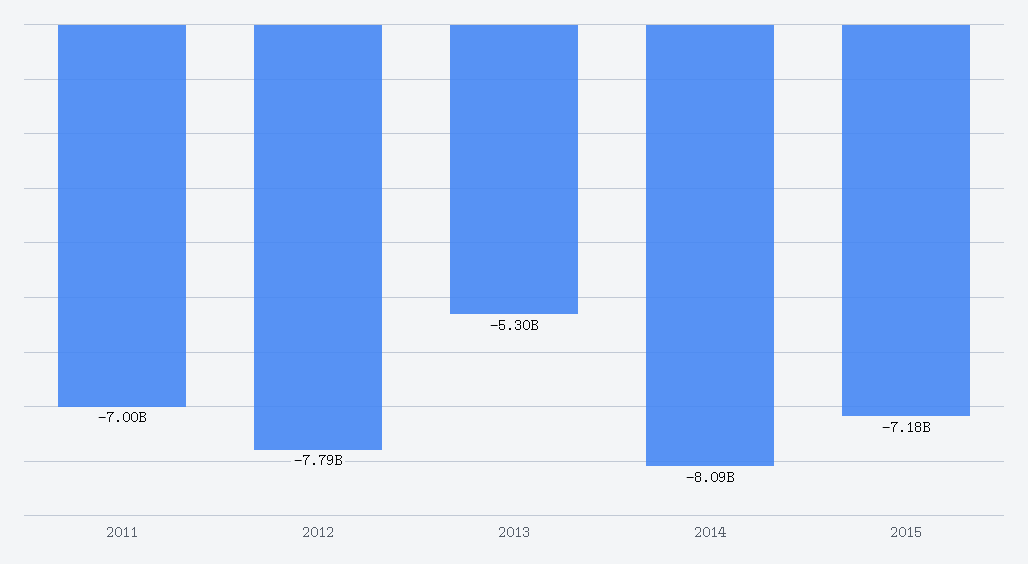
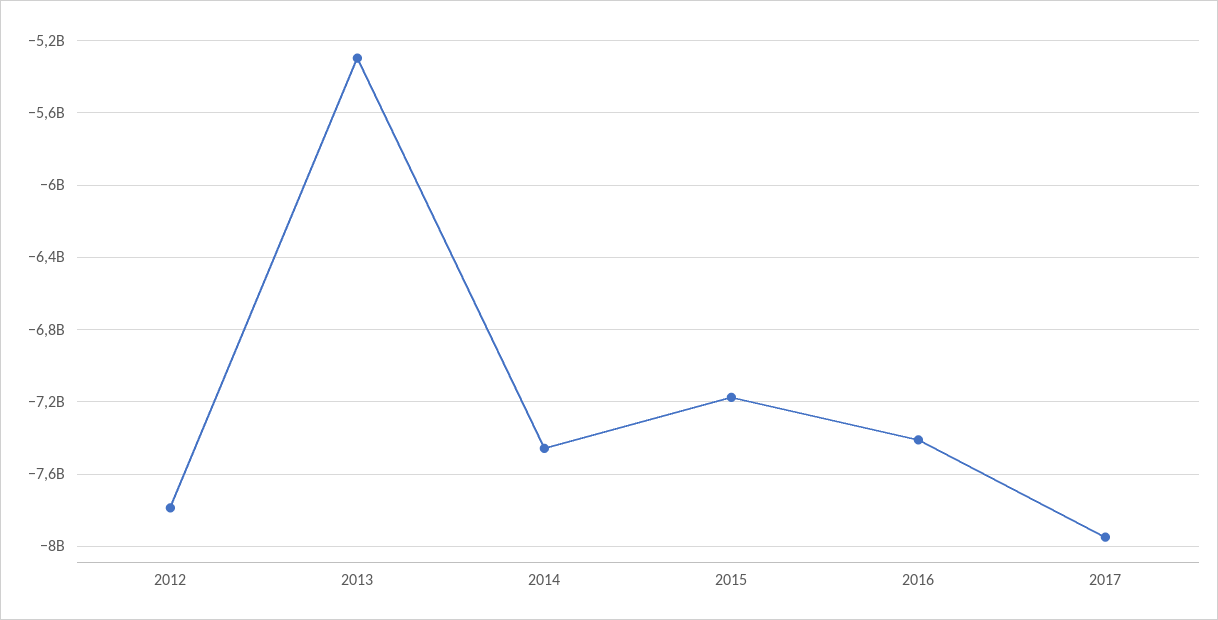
2011: -7000000000 -> none
2014: -8090000000 -> -7450000000
2016: none -> -7400000000
2017: none -> -7950000000

